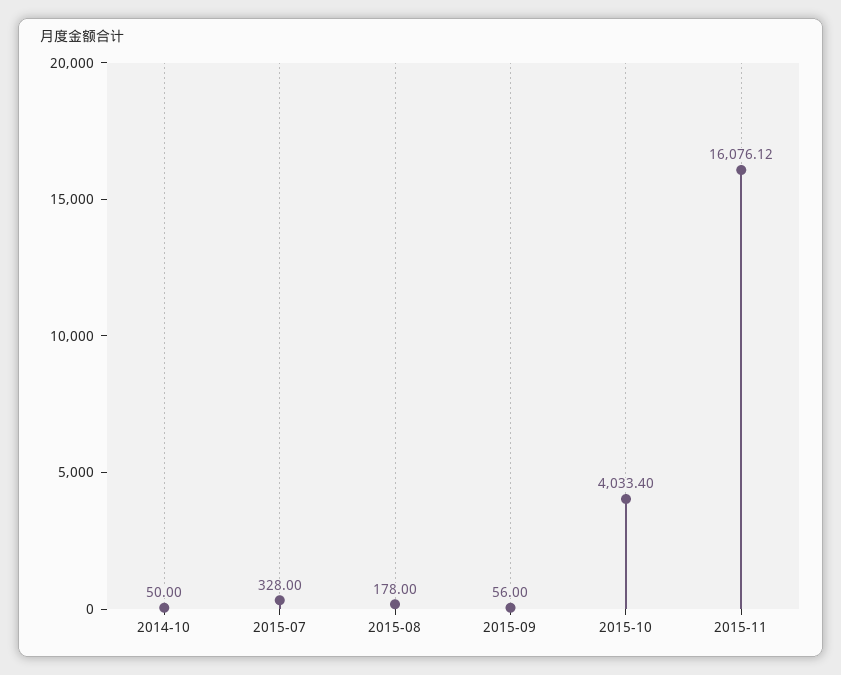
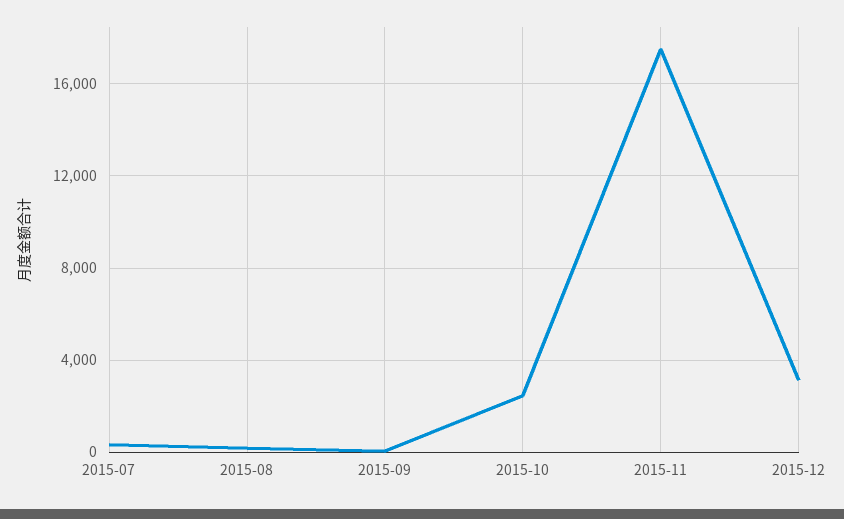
2014-10: 50 -> none
2015-10: 4033.4 -> 2500
2015-11: 16076.12 -> 17500
2015-12: none -> 3000

